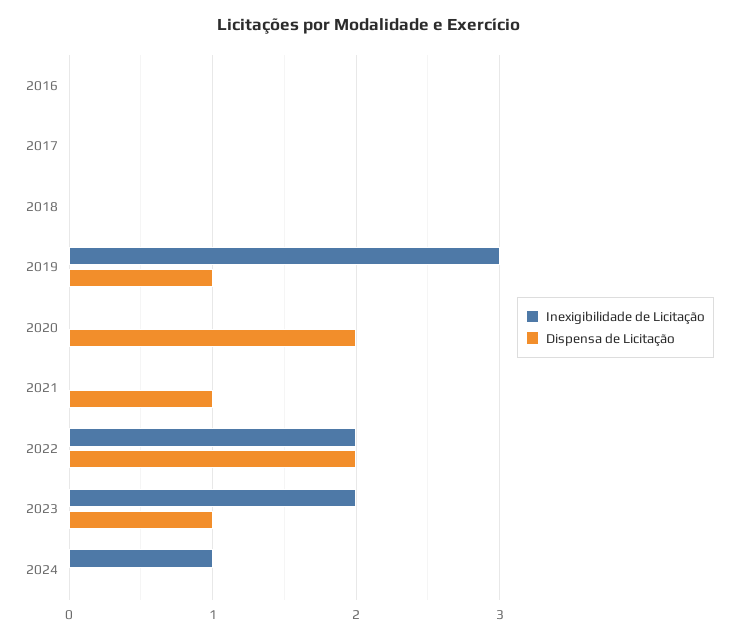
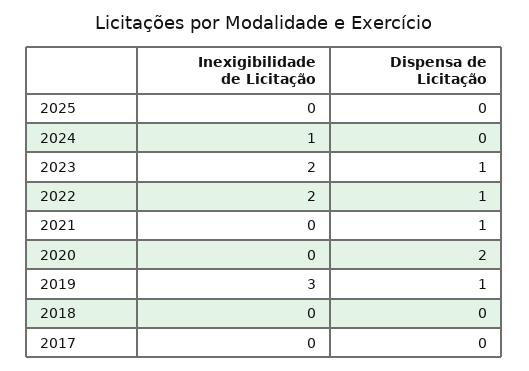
Inexigibilidade de Licitação, 2016: 0 -> none
Dispensa de Licitação, 2016: 0 -> none
Dispensa de Licitação, 2022: 2 -> 1
Inexigibilidade de Licitação, 2025: none -> 0
Dispensa de Licitação, 2025: none -> 0

